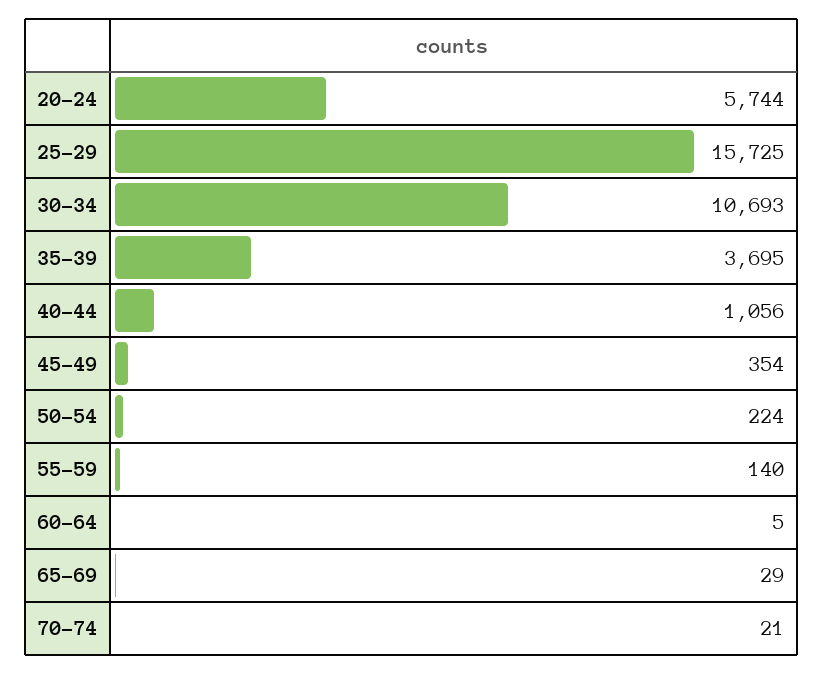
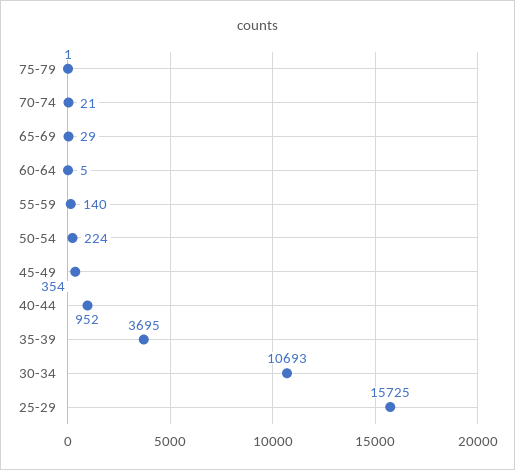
20-24: 5744 -> none
40-44: 1056 -> 952
75-79: none -> 1

